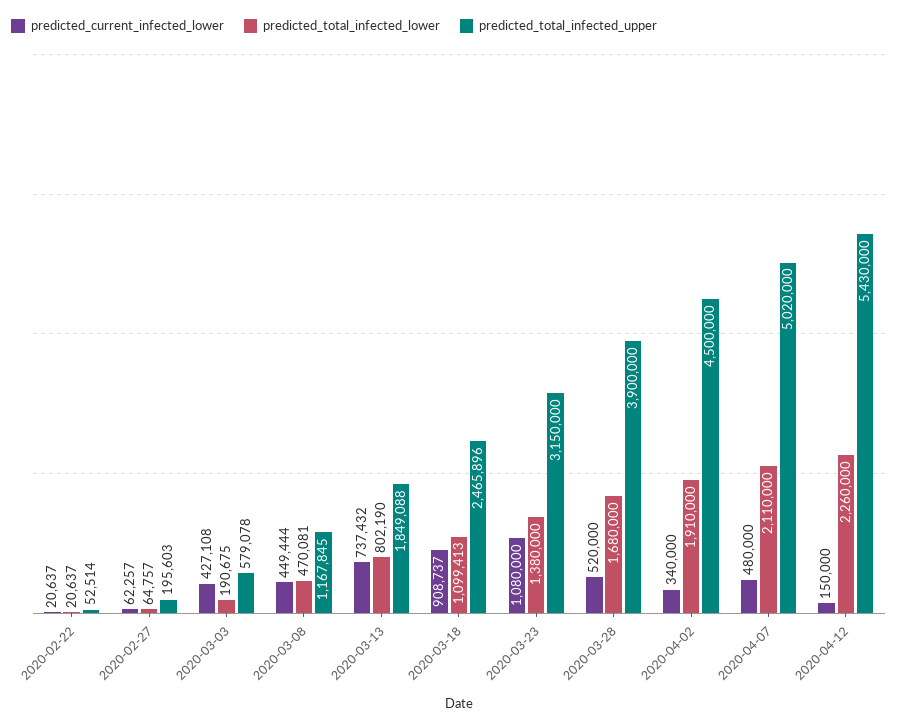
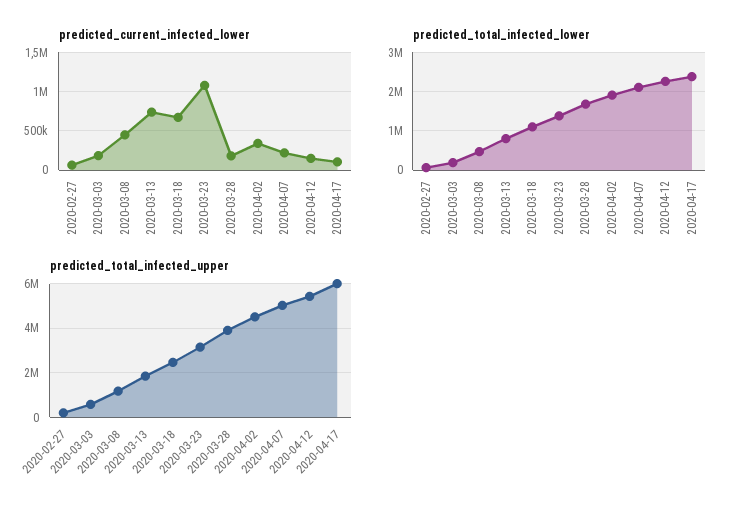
predicted_current_infected_lower, 2020-02-22: 20637 -> none
predicted_total_infected_lower, 2020-02-22: 20637 -> none
predicted_total_infected_upper, 2020-02-22: 52514 -> none
predicted_current_infected_lower, 2020-03-03: 427108 -> 200000
predicted_current_infected_lower, 2020-03-18: 908737 -> 700000
predicted_current_infected_lower, 2020-03-28: 520000 -> 200000
predicted_current_infected_lower, 2020-04-07: 480000 -> 200000
predicted_current_infected_lower, 2020-04-17: none -> 100000
predicted_total_infected_lower, 2020-04-17: none -> 2400000
predicted_total_infected_upper, 2020-04-17: none -> 6000000

